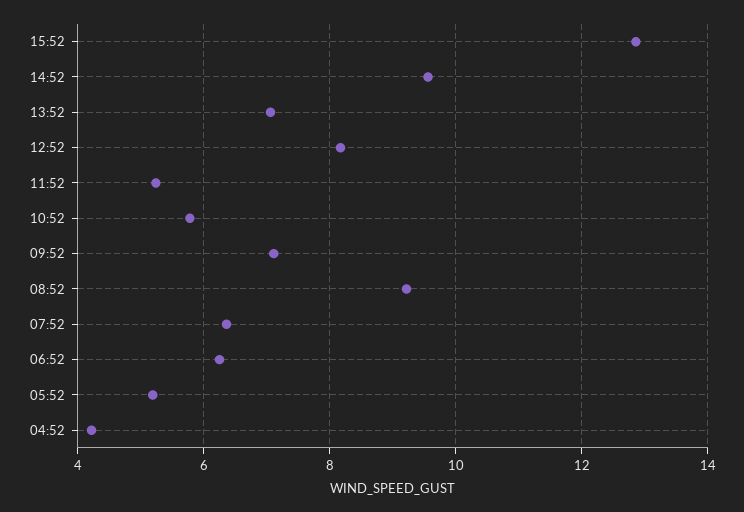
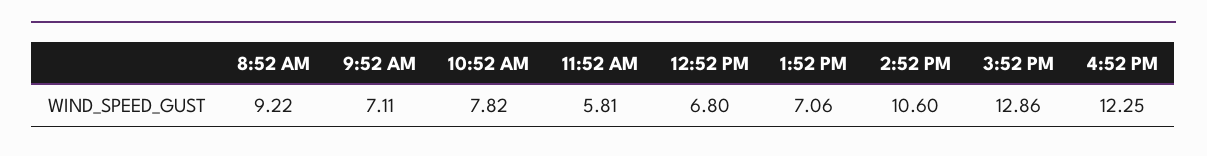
14:52: 9.6 -> 10.6
12:52: 8.2 -> 6.8
11:52: 5.2 -> 5.81
10:52: 5.8 -> 7.82
07:52: 6.4 -> none
06:52: 6.2 -> none
05:52: 5.2 -> none
04:52: 4.2 -> none
4:52 PM: none -> 12.25

